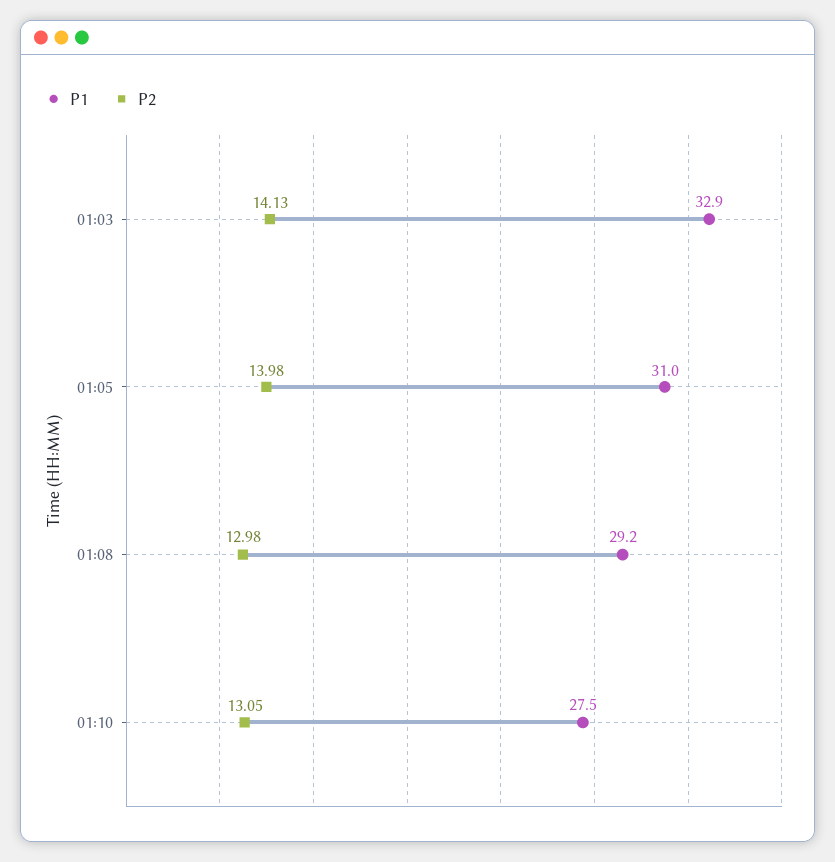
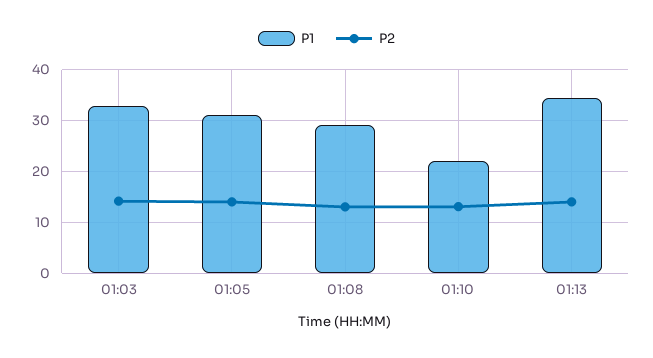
P1, 01:10: 27.5 -> 22
P1, 01:13: none -> 34
P2, 01:13: none -> 14

